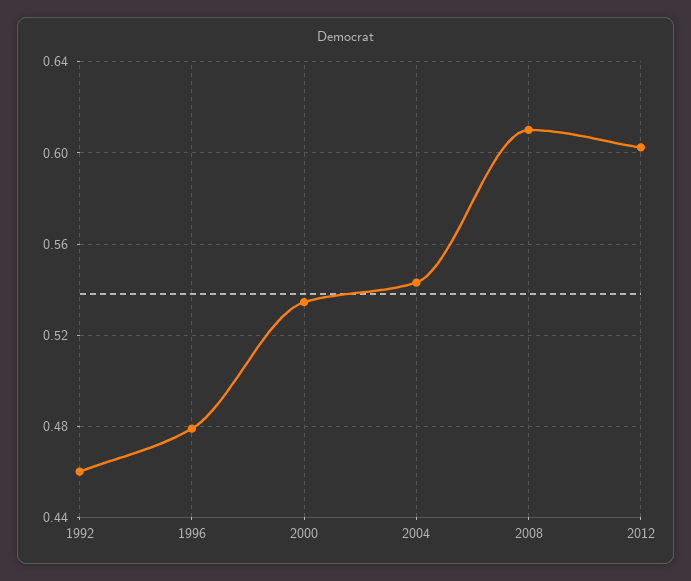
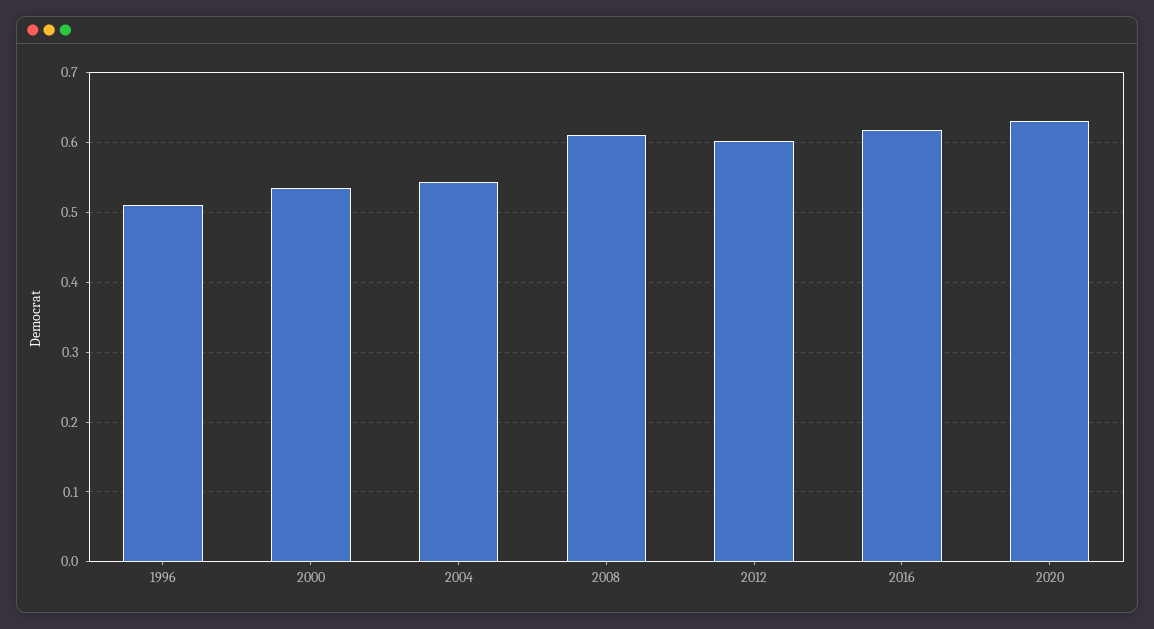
1992: 0.46 -> none
1996: 0.48 -> 0.51
2016: none -> 0.62
2020: none -> 0.63

